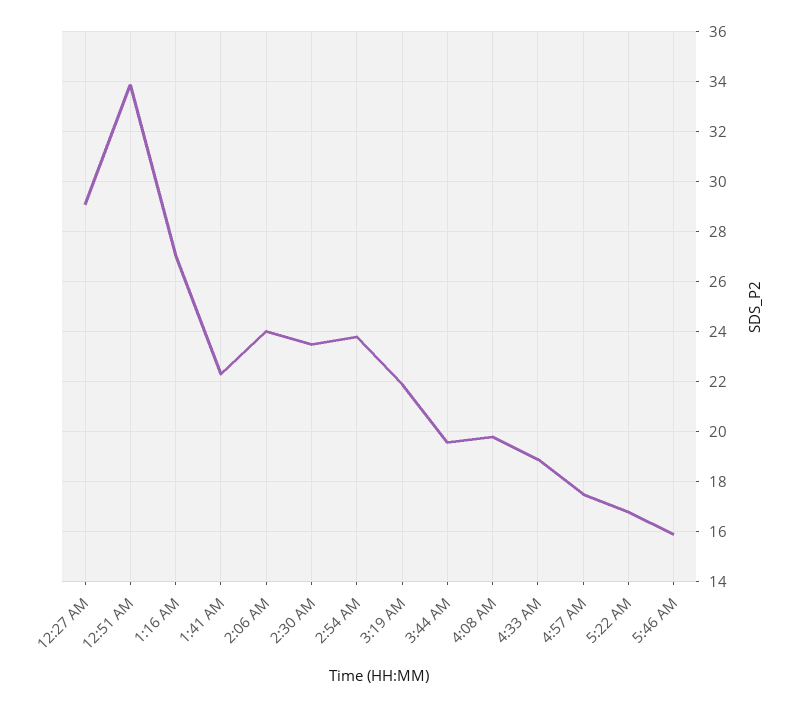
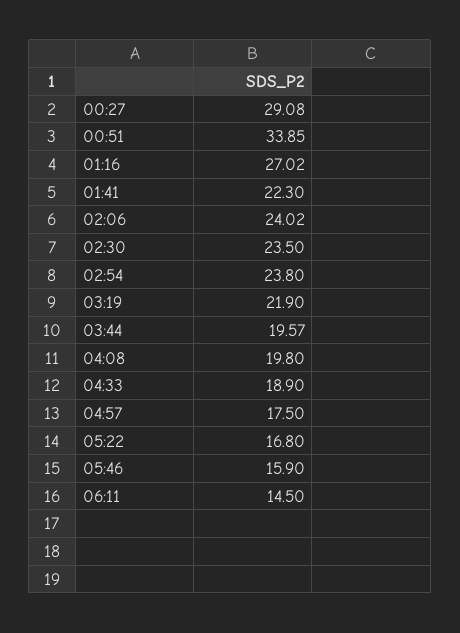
06:11: none -> 14.5

